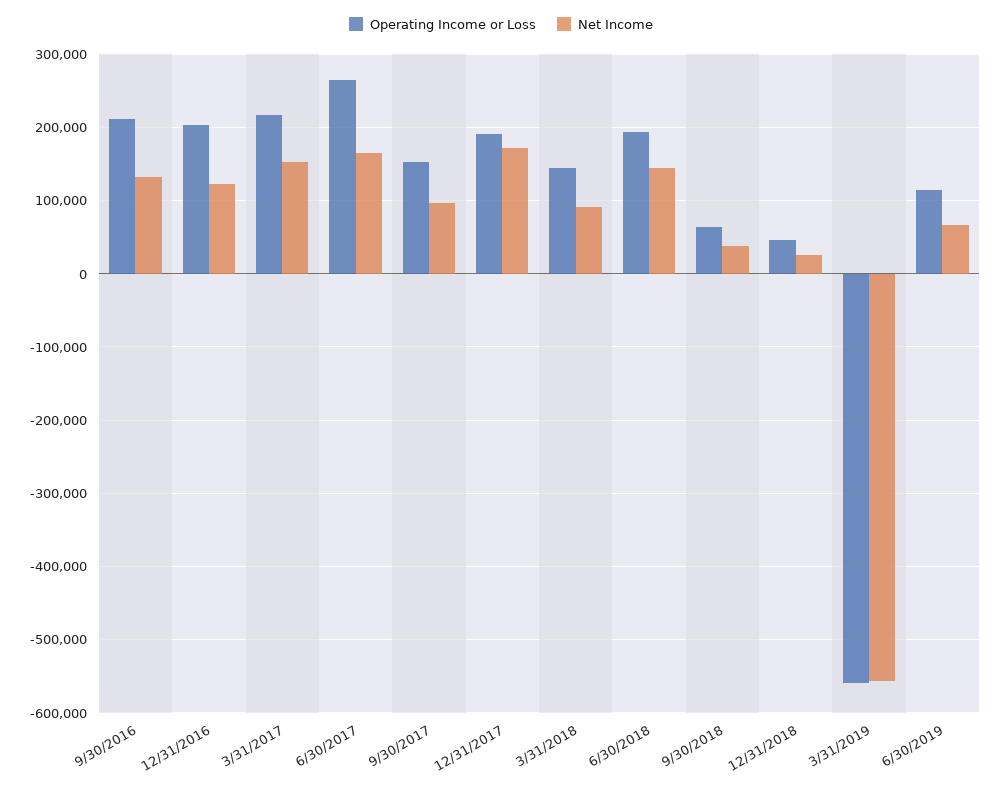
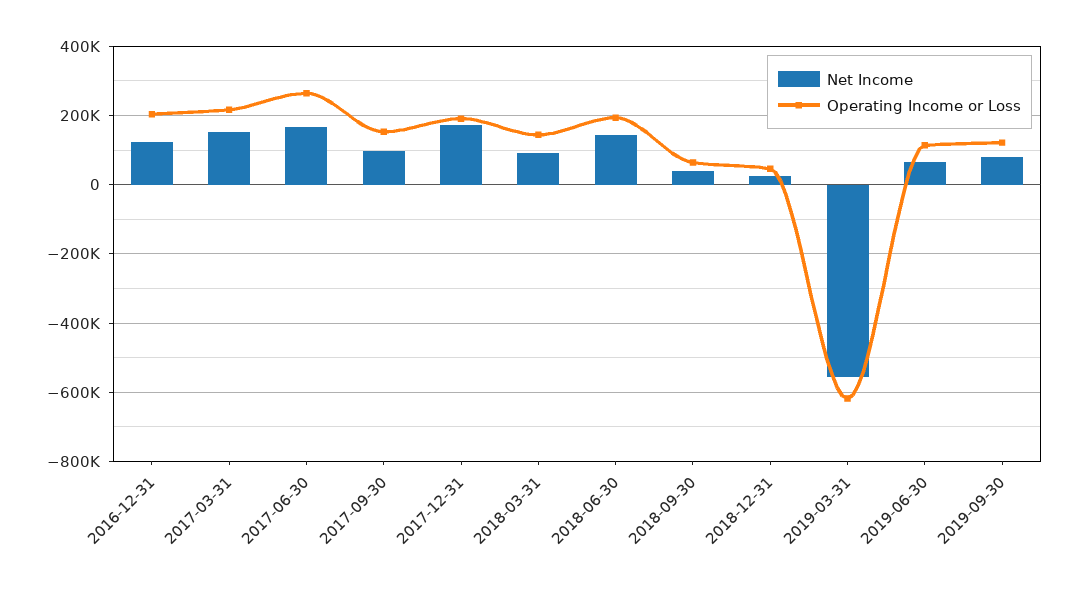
Operating Income or Loss, 9/30/2016: 210000 -> none
Net Income, 9/30/2016: 130000 -> none
Operating Income or Loss, 3/31/2019: -560000 -> -620000
Net Income, 2019-09-30: none -> 80000
Operating Income or Loss, 2019-09-30: none -> 120000

